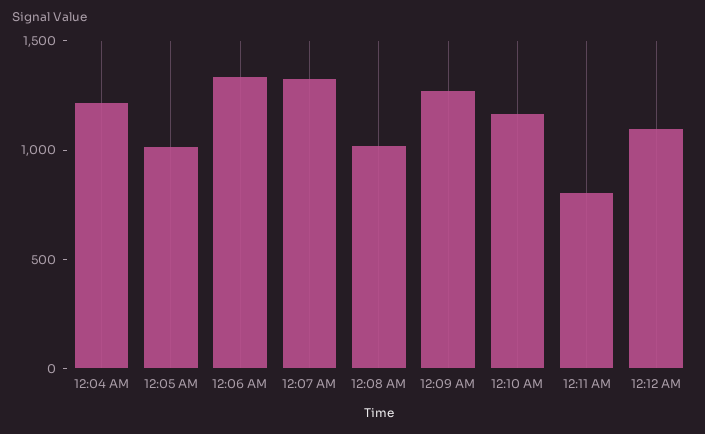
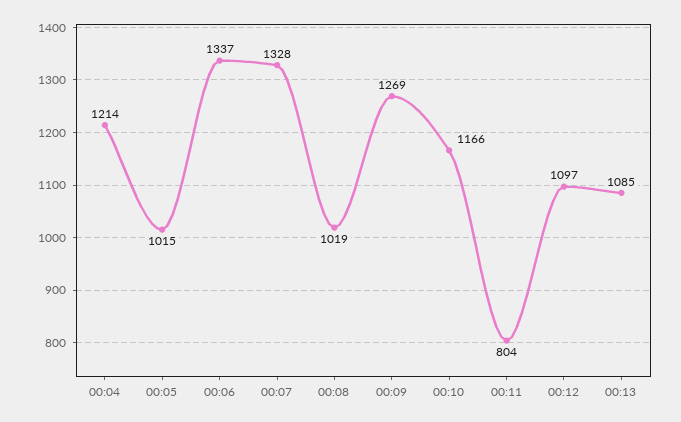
00:13: none -> 1085

